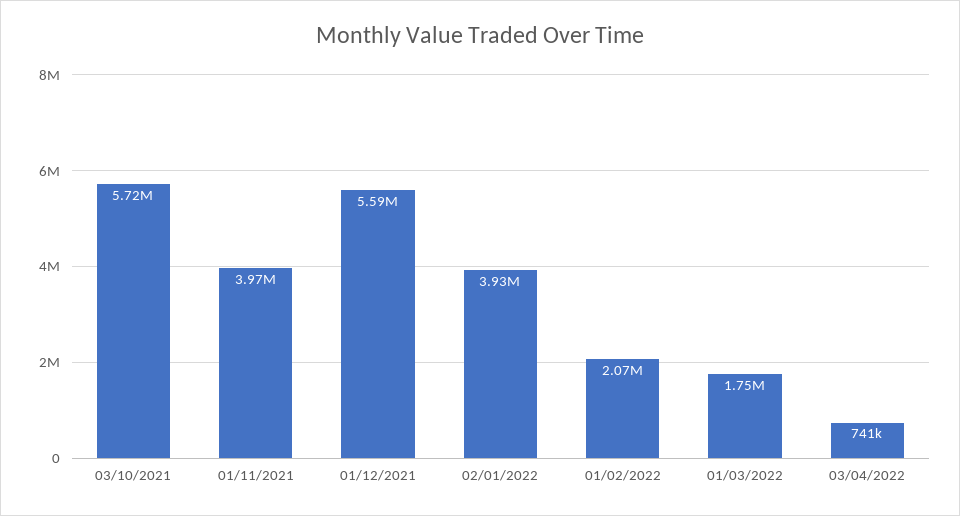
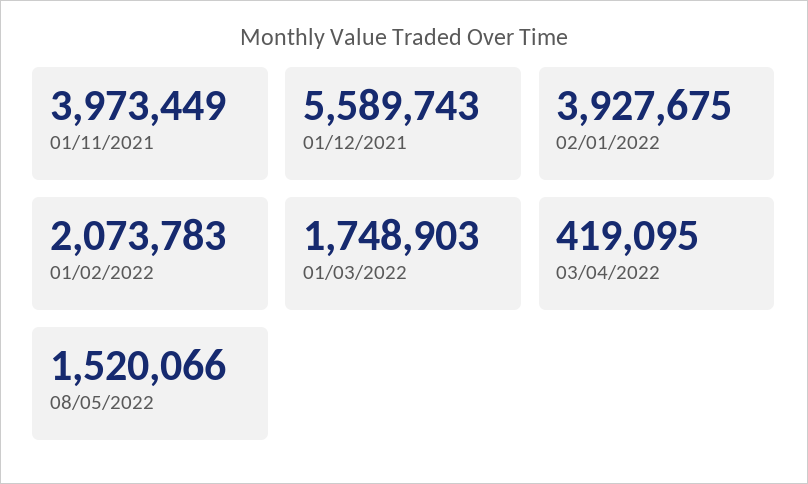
03/10/2021: 5720000 -> none
03/04/2022: 741000 -> 419095
08/05/2022: none -> 1520066

